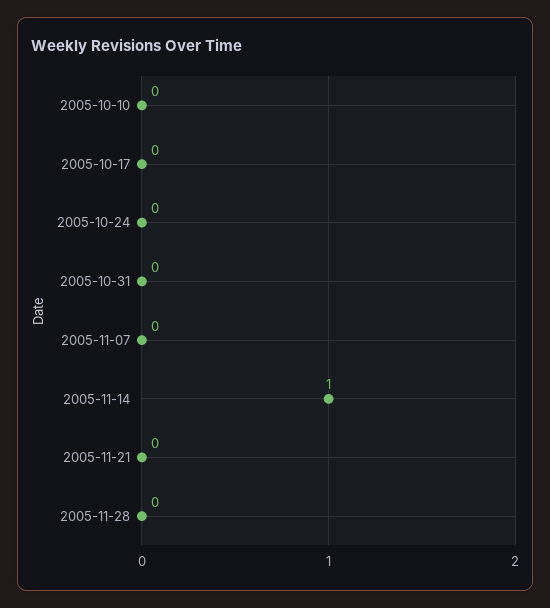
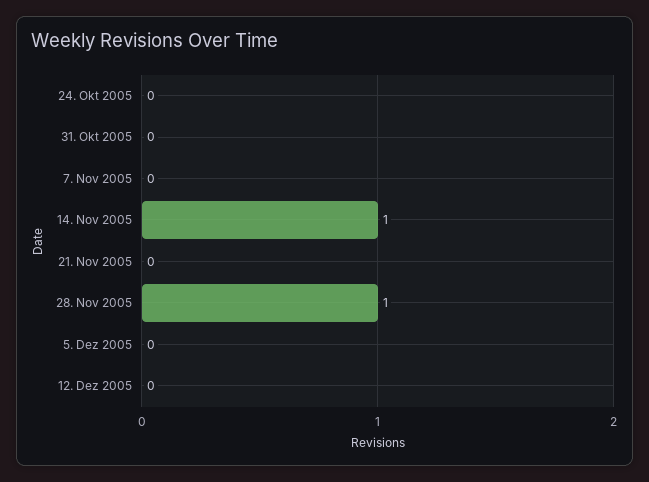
2005-10-10: 0 -> none
2005-10-17: 0 -> none
2005-11-28: 0 -> 1
5. Dez 2005: none -> 0
12. Dez 2005: none -> 0

